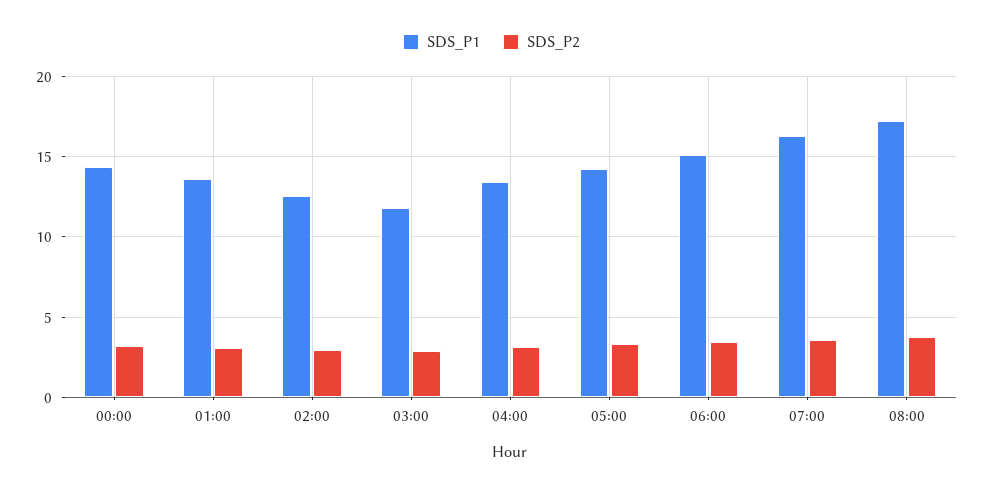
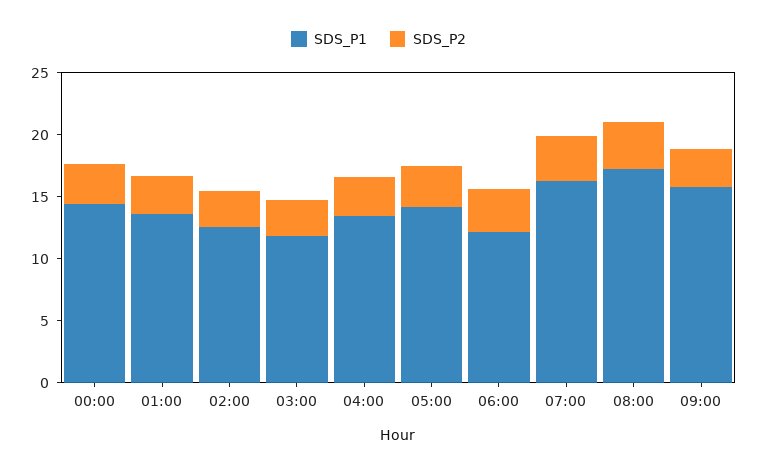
SDS_P1, 06:00: 15 -> 12
SDS_P1, 09:00: none -> 16
SDS_P2, 09:00: none -> 3

